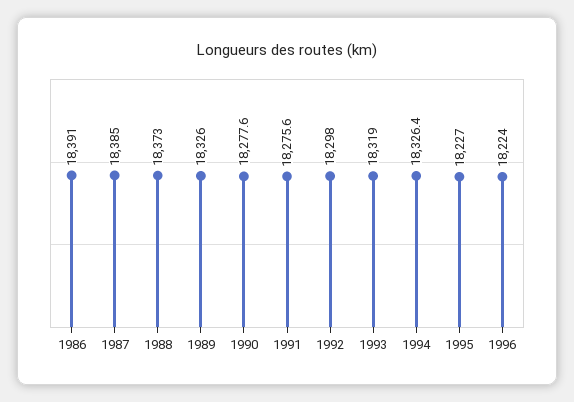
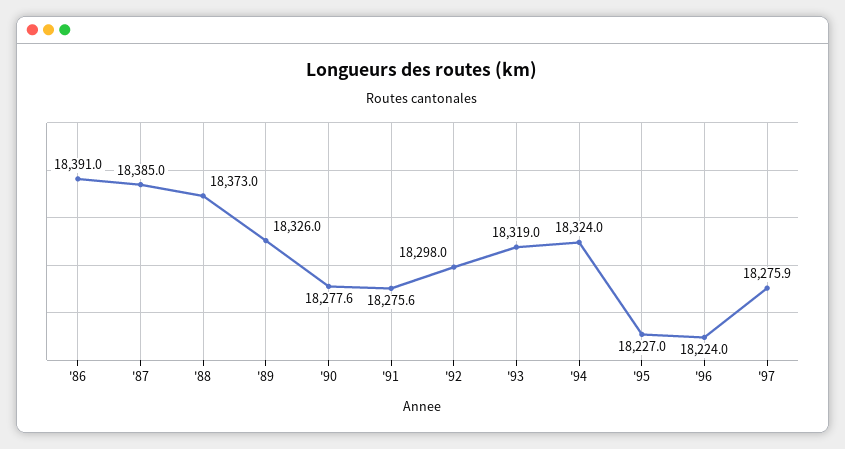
1994: 18326.4 -> 18324
'97: none -> 18275.9

